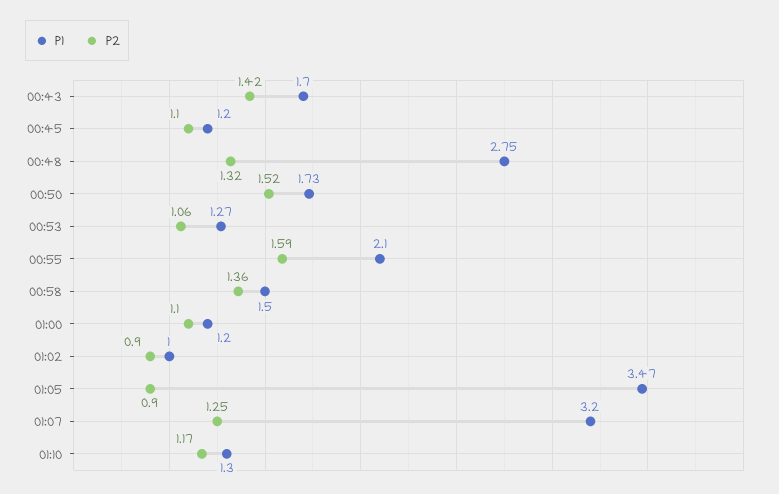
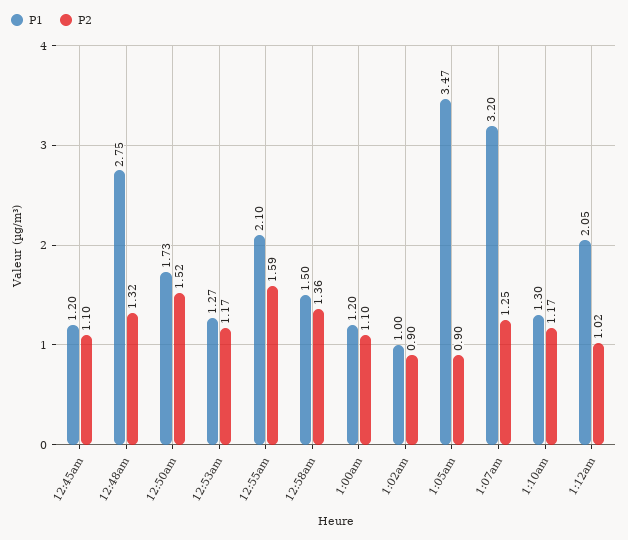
P1, 00:43: 1.7 -> none
P2, 00:43: 1.42 -> none
P2, 00:53: 1.06 -> 1.17
P1, 1:12am: none -> 2.05
P2, 1:12am: none -> 1.02

